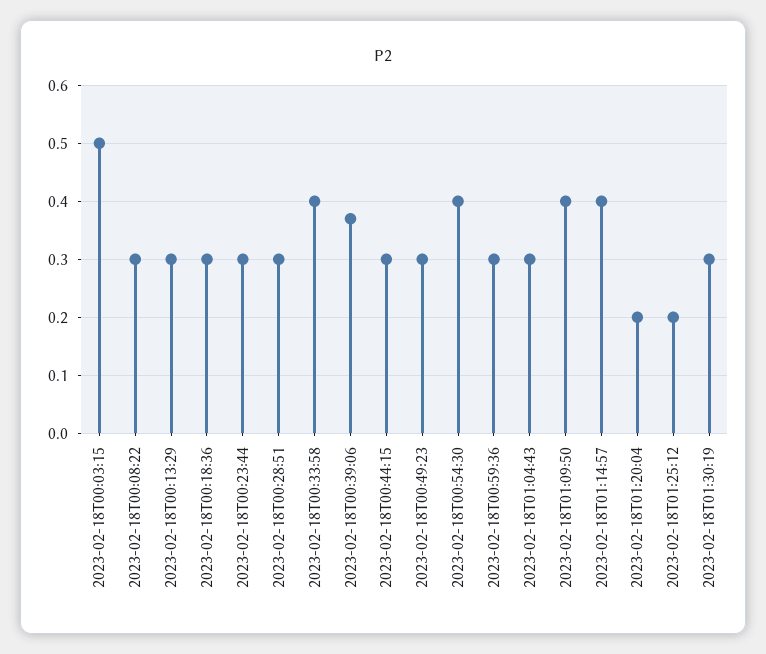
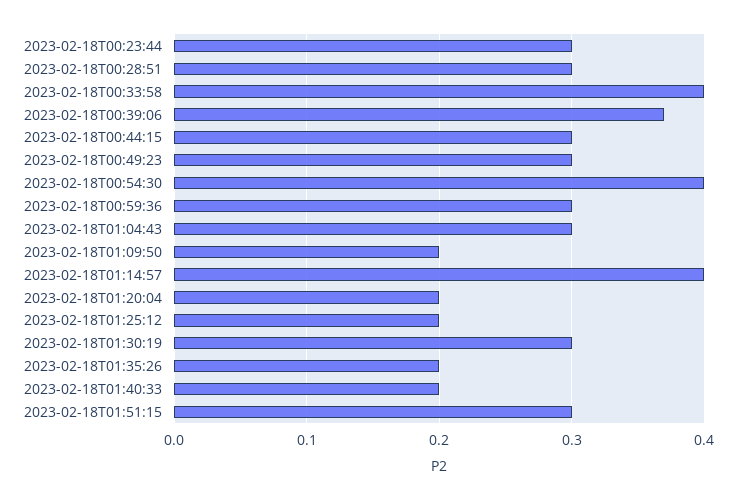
2023-02-18T00:03:15: 0.5 -> none
2023-02-18T00:08:22: 0.3 -> none
2023-02-18T00:13:29: 0.3 -> none
2023-02-18T00:18:36: 0.3 -> none
2023-02-18T01:09:50: 0.4 -> 0.2
2023-02-18T01:35:26: none -> 0.2
2023-02-18T01:40:33: none -> 0.2
2023-02-18T01:51:15: none -> 0.3

